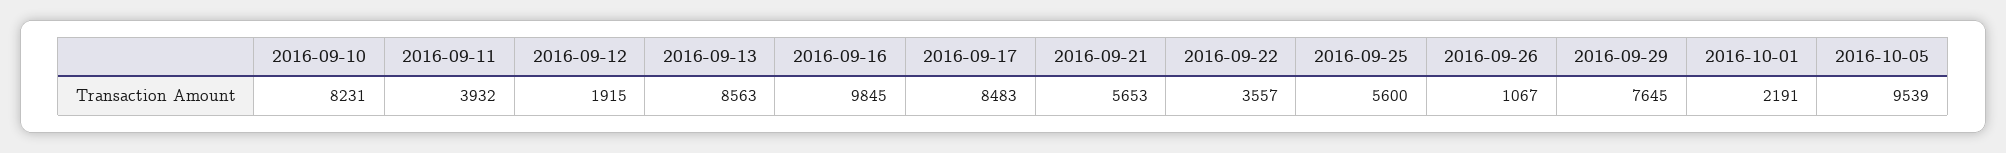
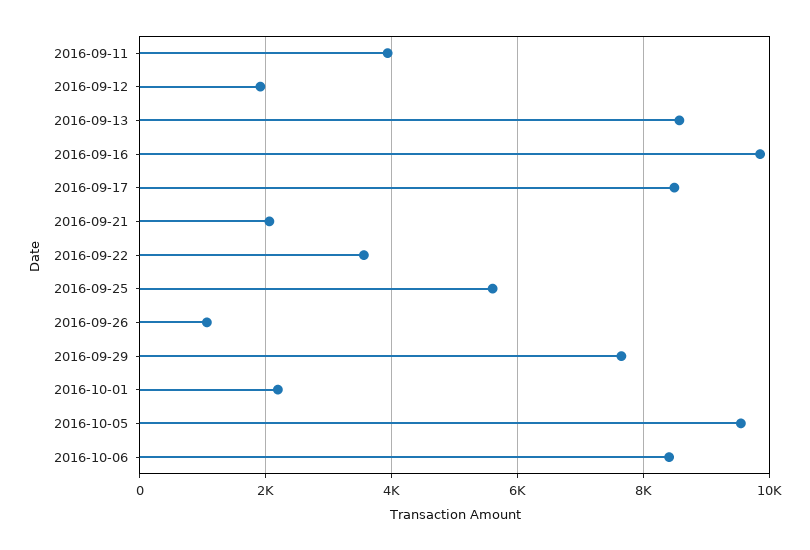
2016-09-10: 8231 -> none
2016-09-21: 5653 -> 2000
2016-10-06: none -> 8400

